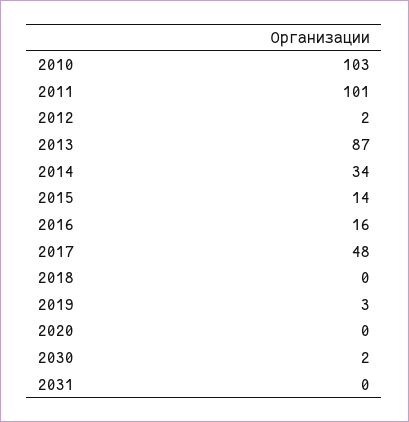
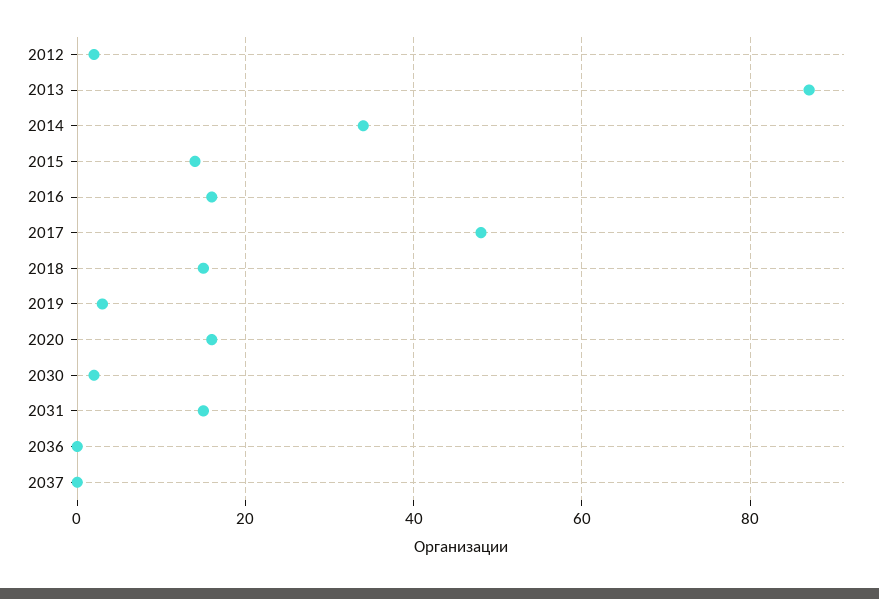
2010: 103 -> none
2011: 101 -> none
2018: 0 -> 15
2020: 0 -> 15
2031: 0 -> 15
2036: none -> 0
2037: none -> 0

